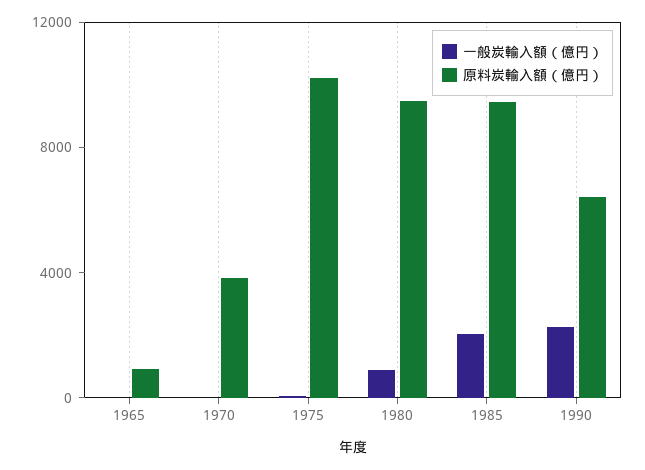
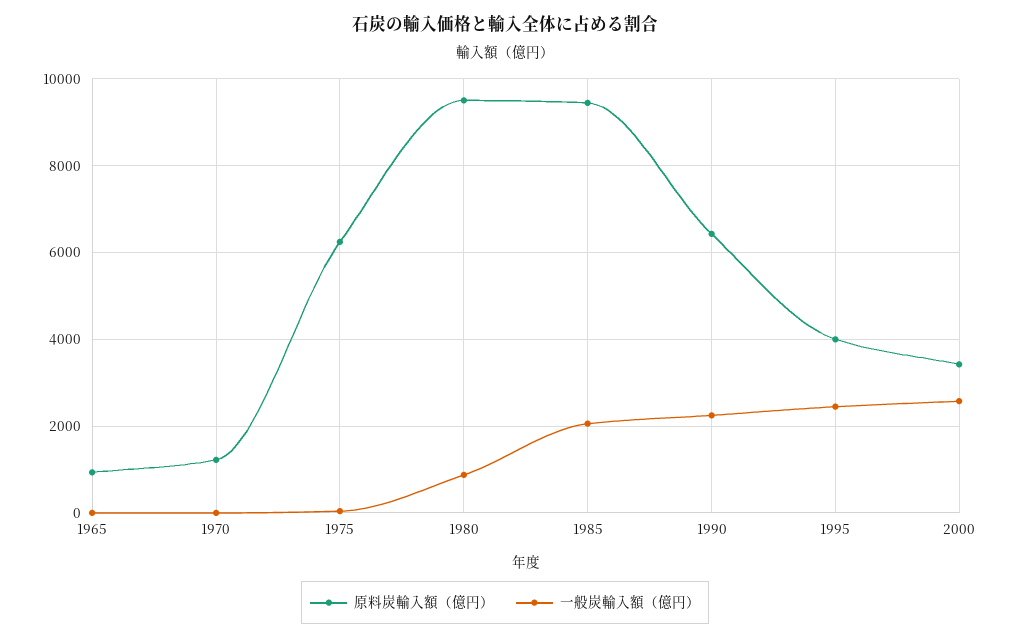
原料炭輸入額（億円）, 1970: 4000 -> 1200
原料炭輸入額（億円）, 1975: 10000 -> 6200
原料炭輸入額（億円）, 1995: none -> 4000
一般炭輸入額（億円）, 1995: none -> 2400
原料炭輸入額（億円）, 2000: none -> 3400
一般炭輸入額（億円）, 2000: none -> 2600

